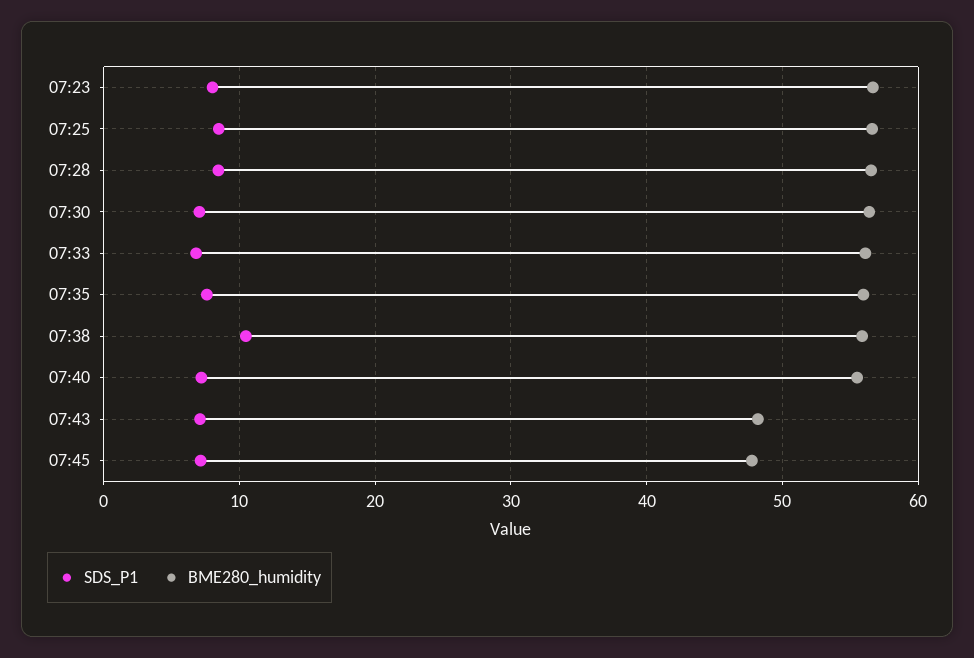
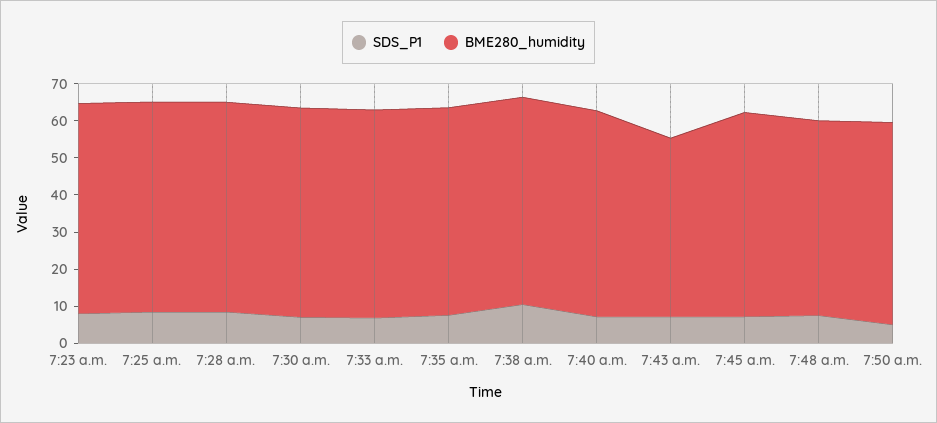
BME280_humidity, 07:45: 48 -> 55
SDS_P1, 7:48 a.m.: none -> 7.5
BME280_humidity, 7:48 a.m.: none -> 52.5
SDS_P1, 7:50 a.m.: none -> 5
BME280_humidity, 7:50 a.m.: none -> 55

